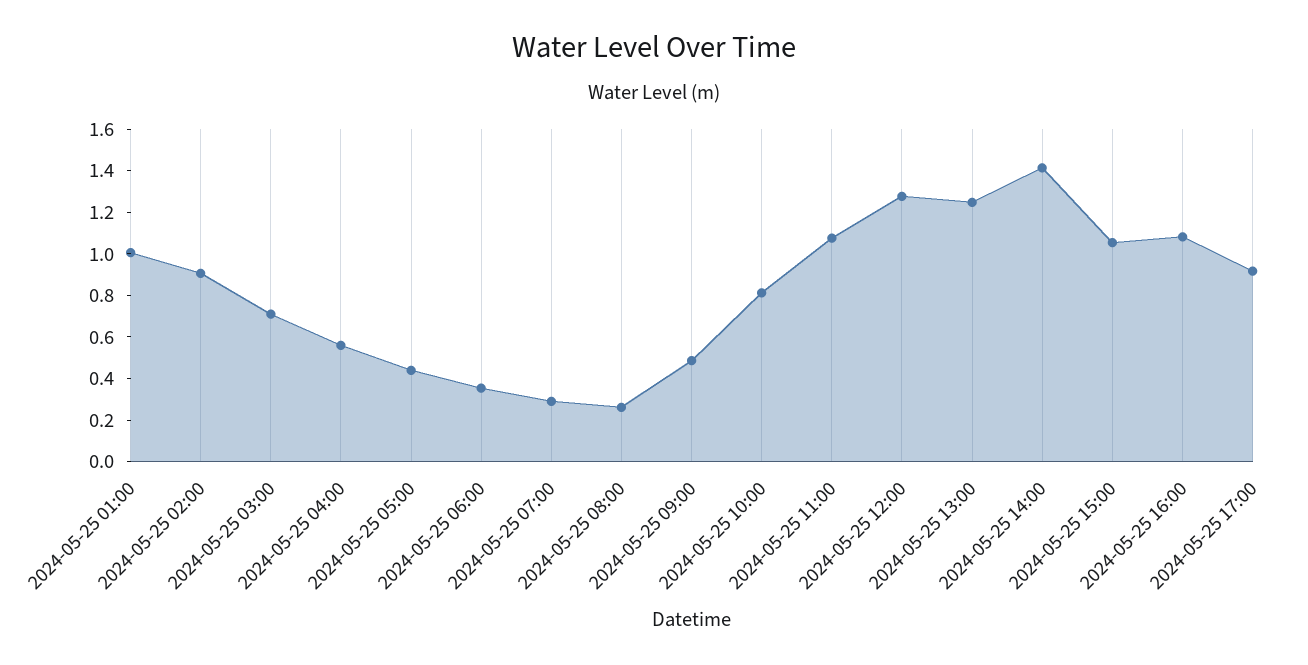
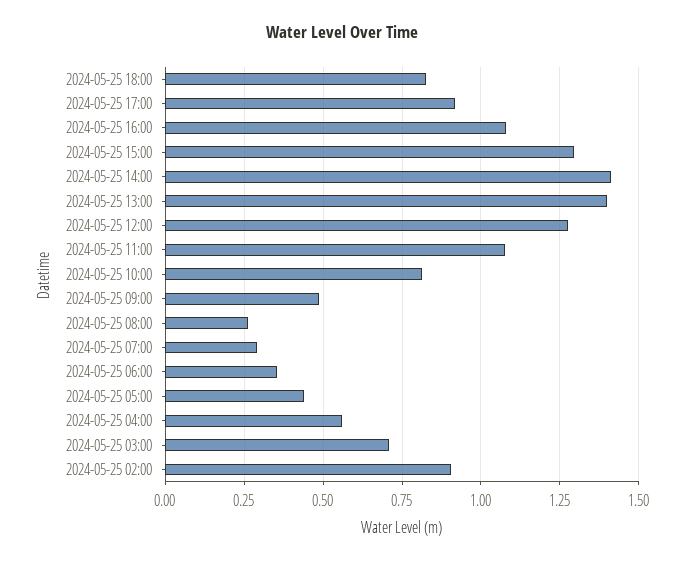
2024-05-25 01:00: 1 -> none
2024-05-25 13:00: 1.25 -> 1.4
2024-05-25 15:00: 1.05 -> 1.3
2024-05-25 18:00: none -> 0.825

